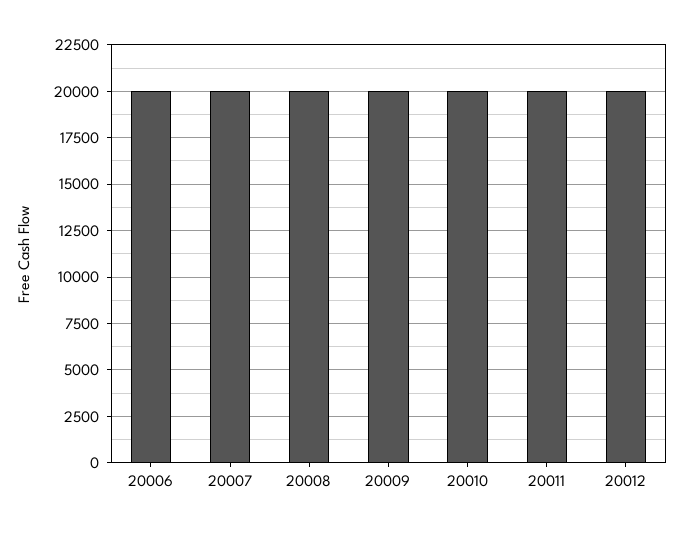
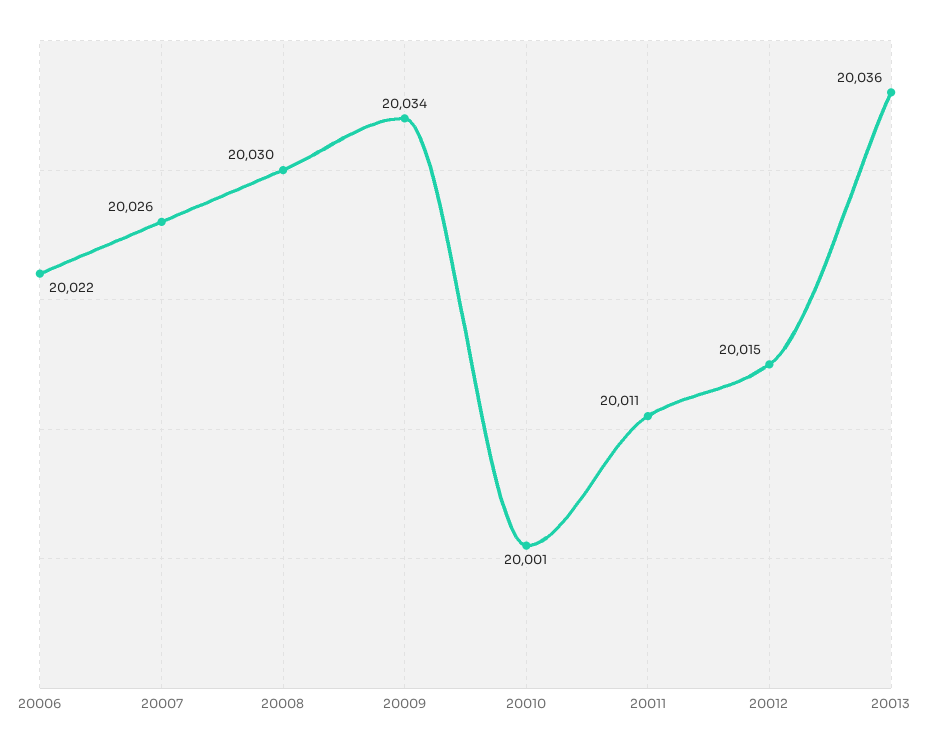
20013: none -> 20036

